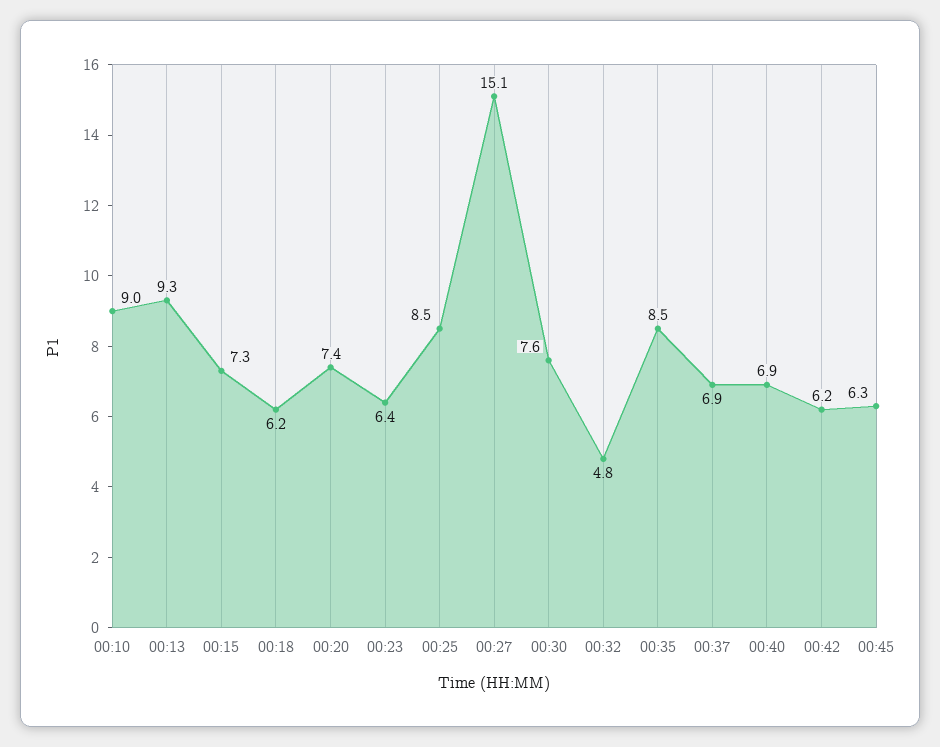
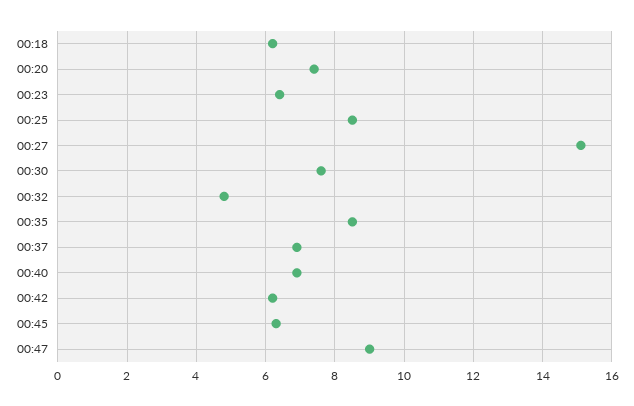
00:10: 9 -> none
00:13: 9.3 -> none
00:15: 7.3 -> none
00:47: none -> 9

